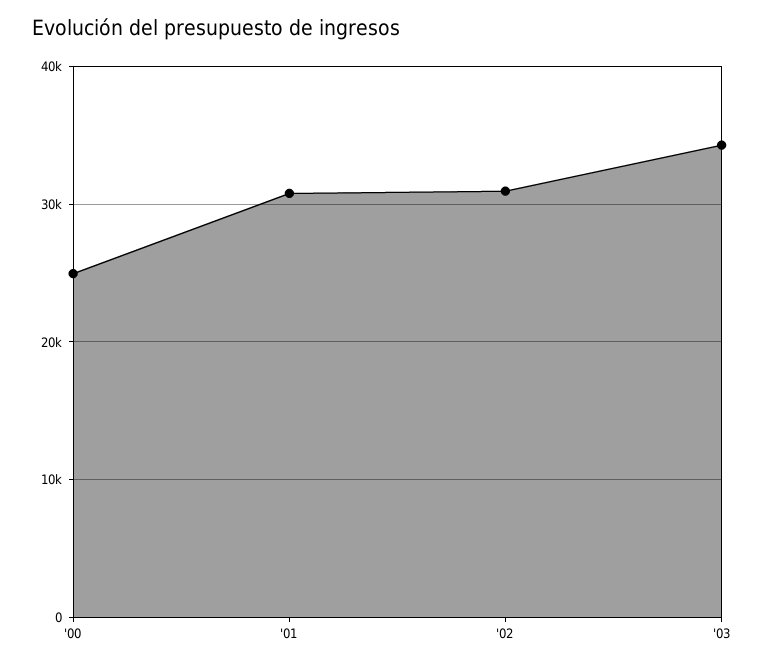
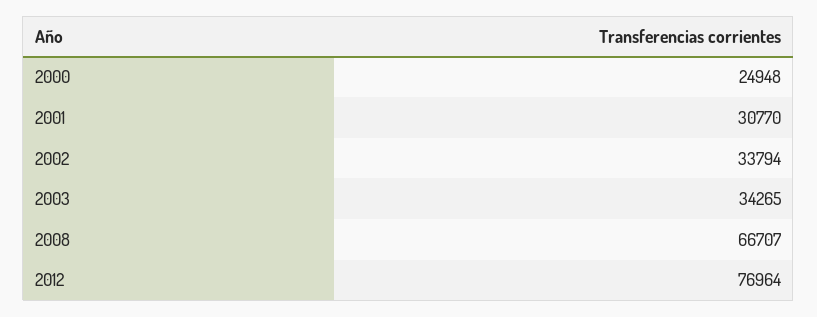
'02: 31000 -> 33794
2008: none -> 66707
2012: none -> 76964

